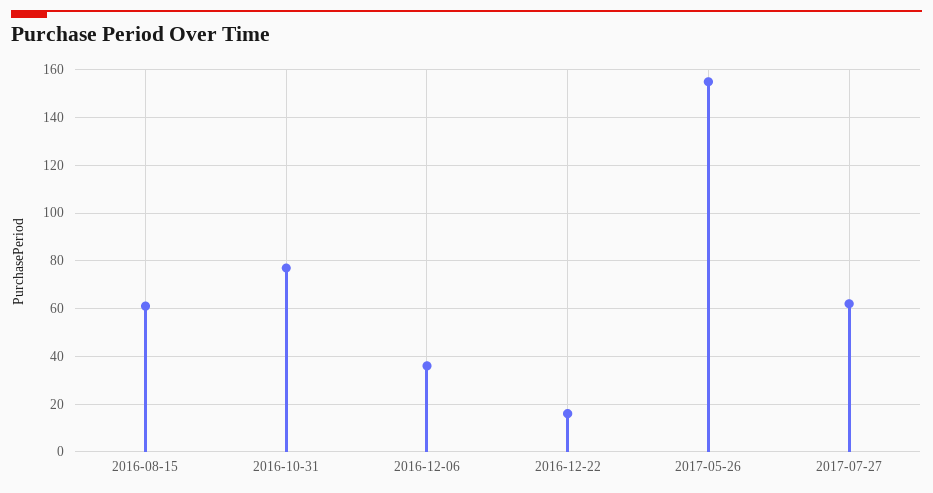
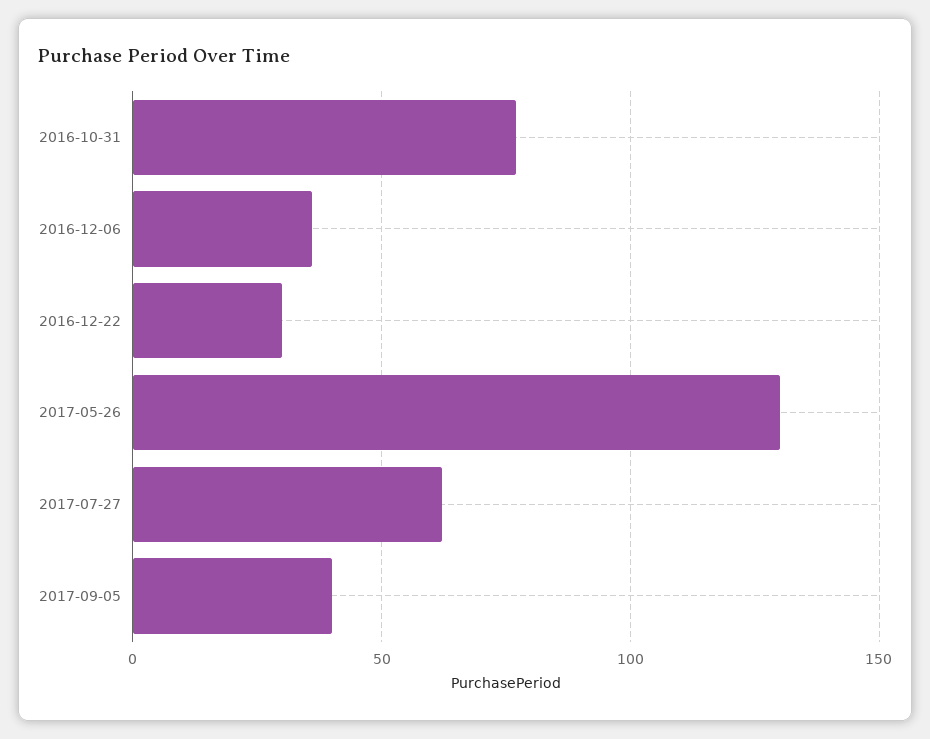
2016-08-15: 60 -> none
2016-12-22: 15 -> 30
2017-05-26: 155 -> 130
2017-09-05: none -> 40

